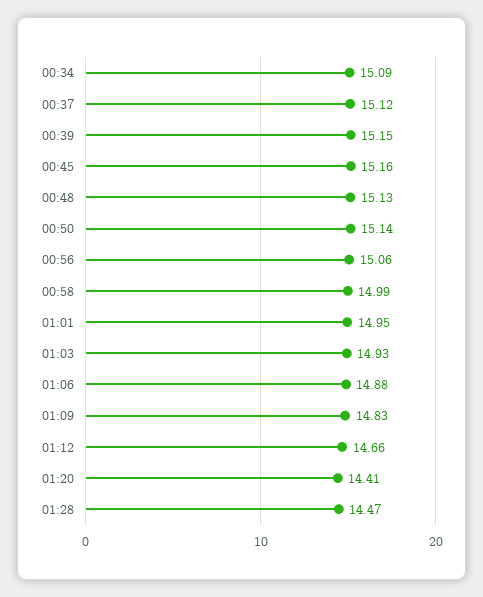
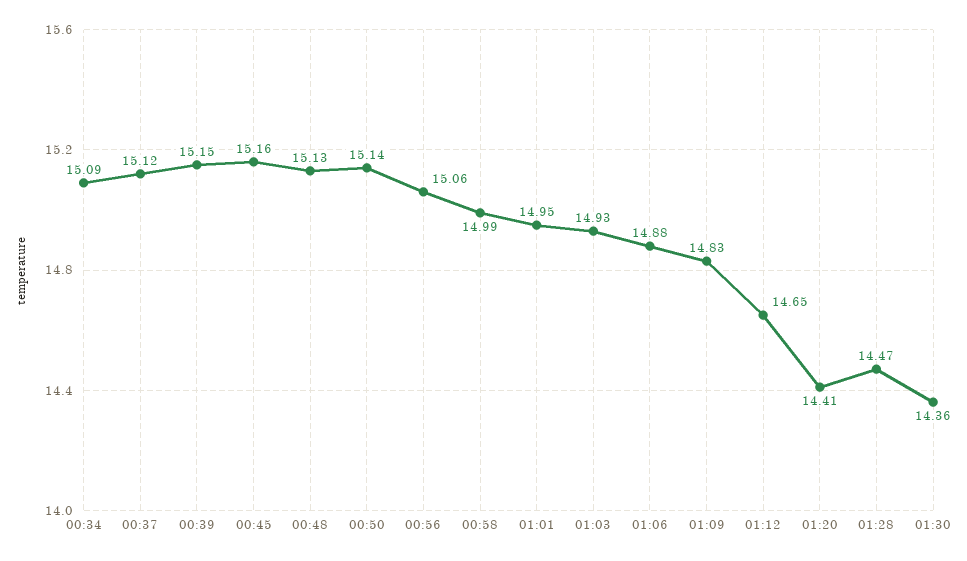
01:12: 14.66 -> 14.65
01:30: none -> 14.36

